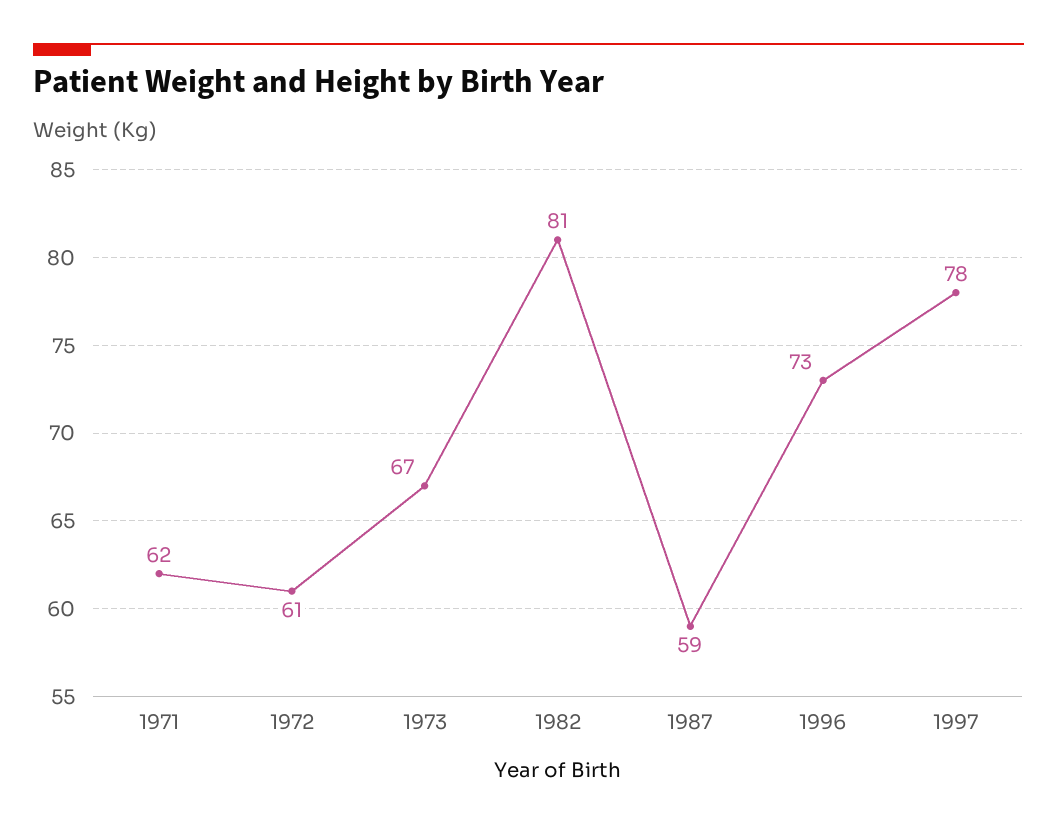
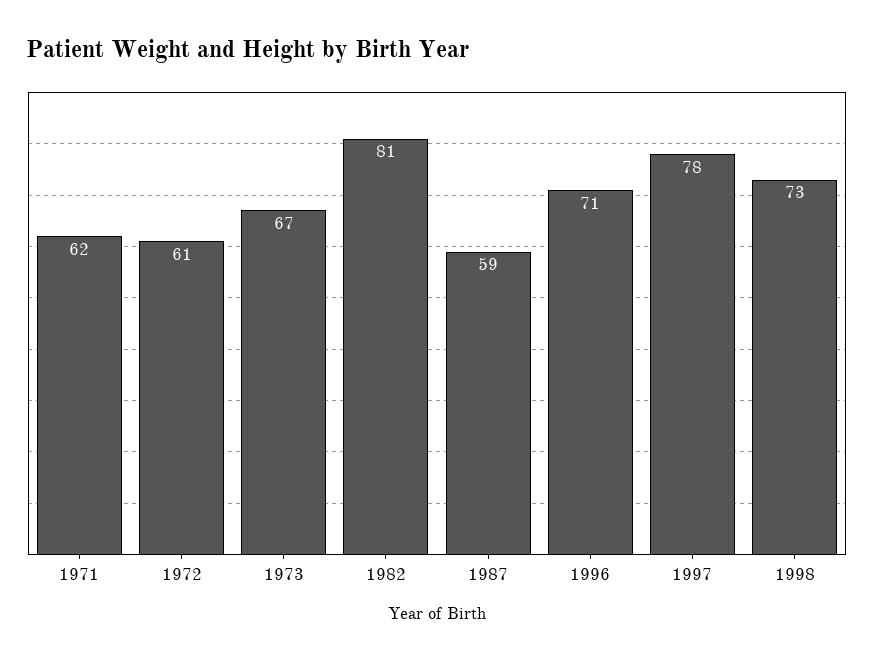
1996: 73 -> 71
1998: none -> 73

